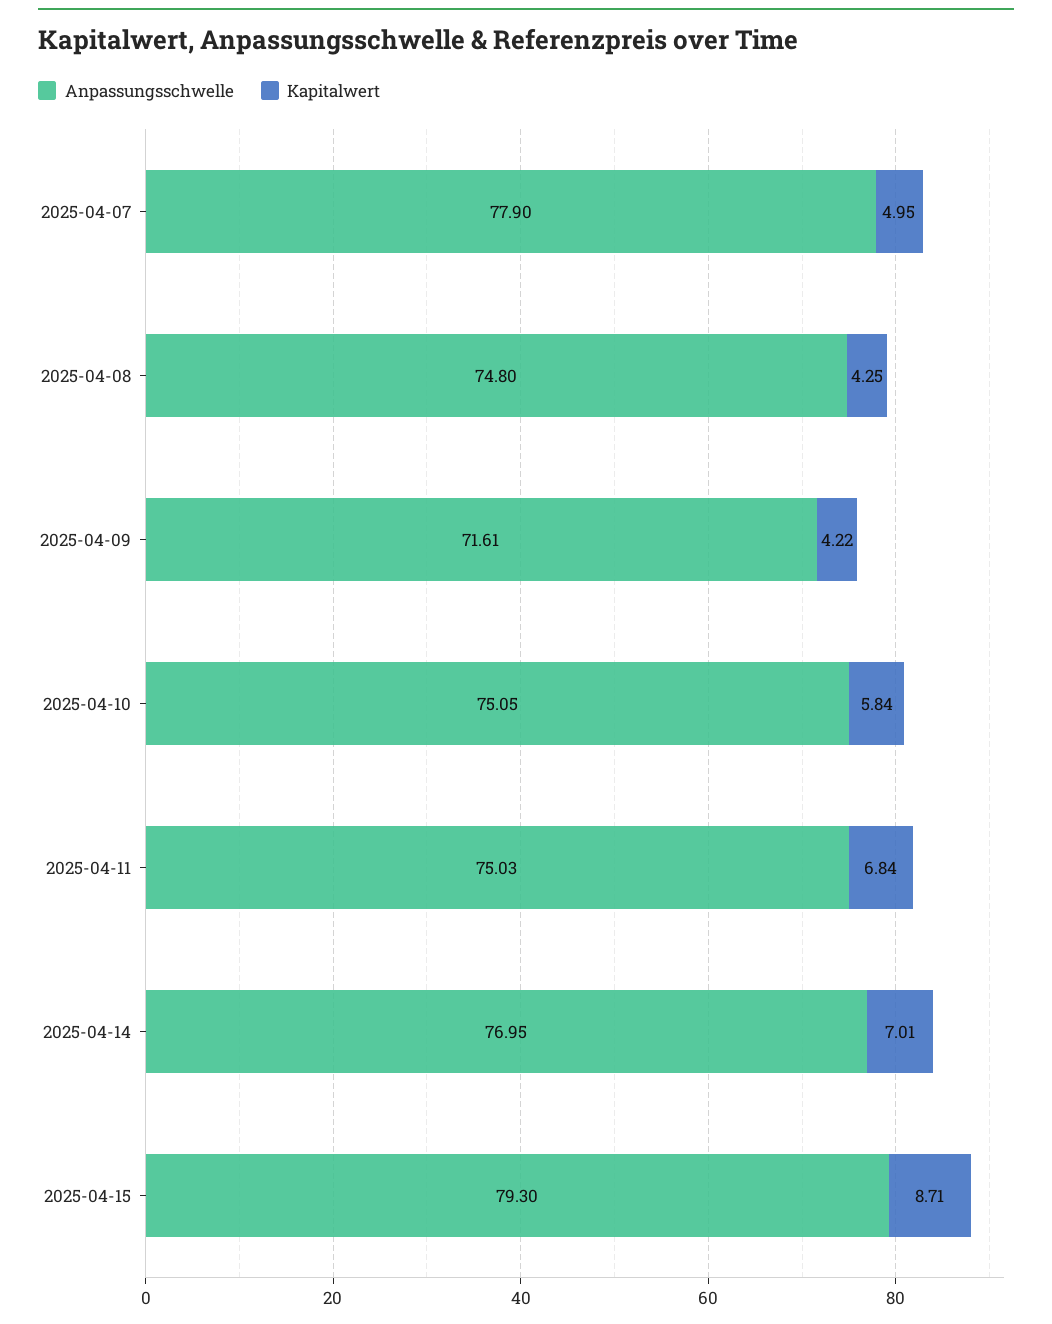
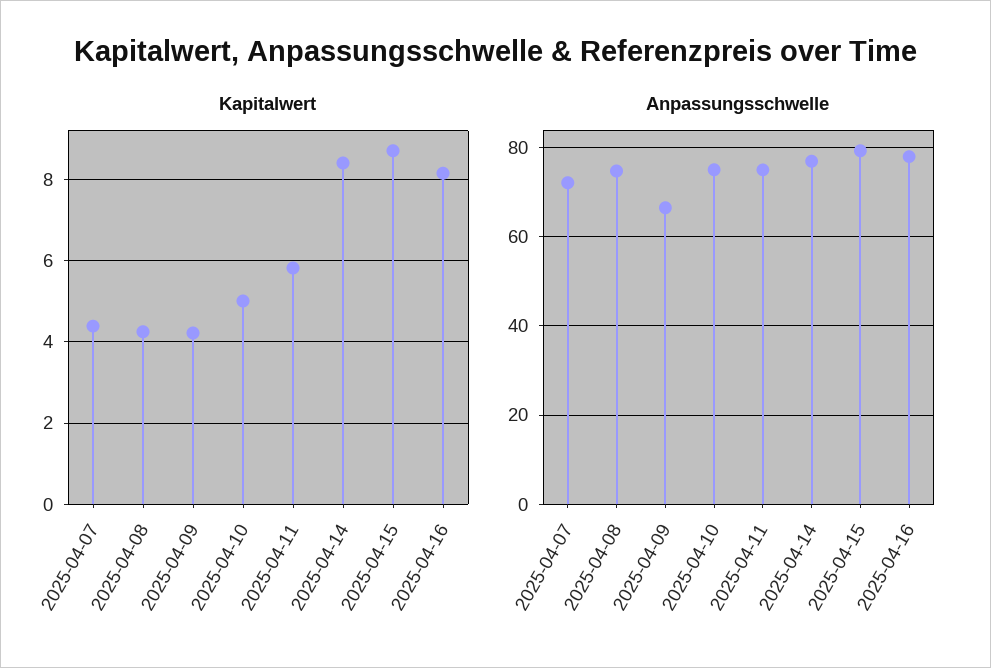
Anpassungsschwelle, 2025-04-07: 77.9 -> 72
Kapitalwert, 2025-04-07: 4.95 -> 4.4
Anpassungsschwelle, 2025-04-09: 71.61 -> 66
Kapitalwert, 2025-04-10: 5.84 -> 5
Kapitalwert, 2025-04-11: 6.84 -> 5.8
Kapitalwert, 2025-04-14: 7.01 -> 8.4
Kapitalwert, 2025-04-16: none -> 8.2
Anpassungsschwelle, 2025-04-16: none -> 78

